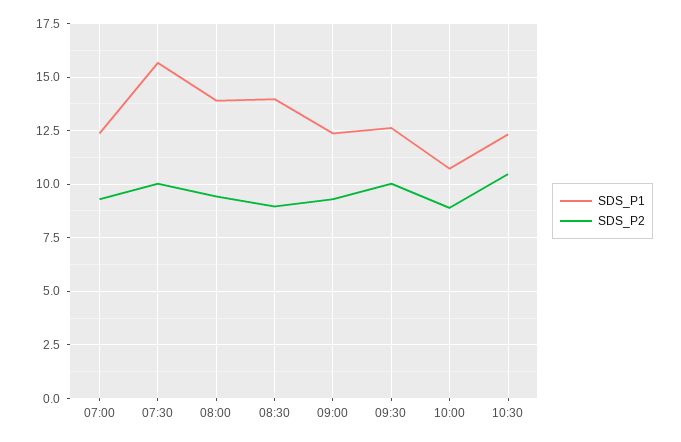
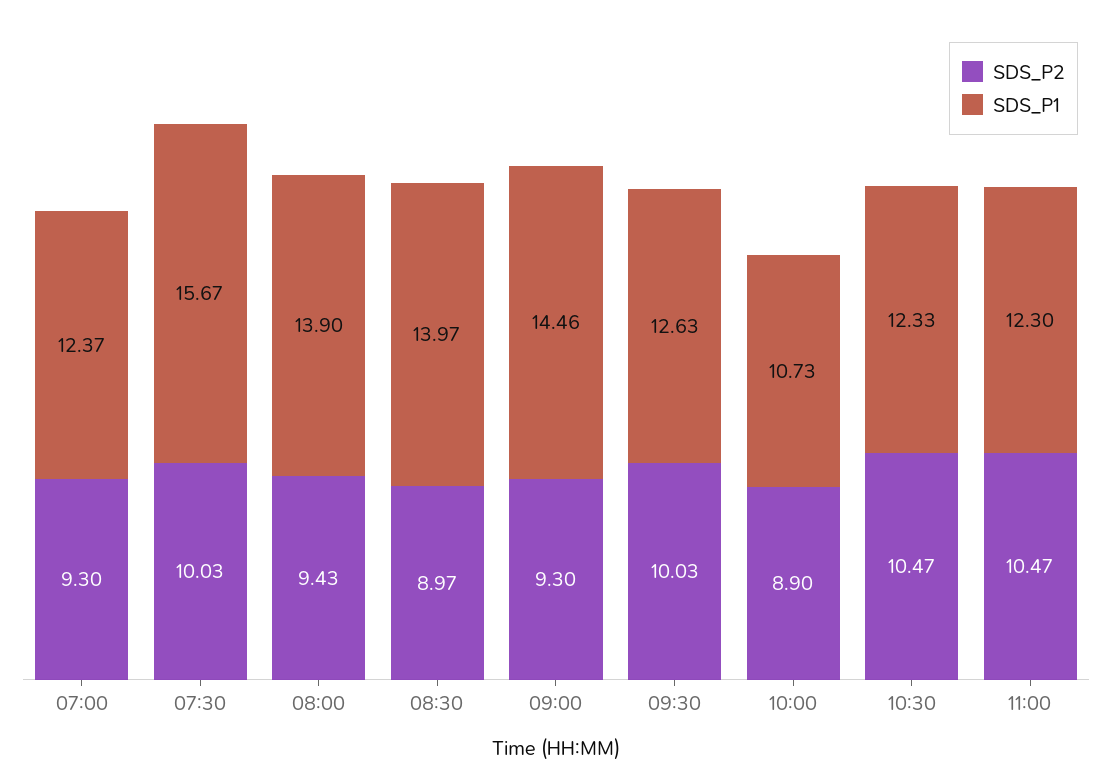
SDS_P1, 09:00: 12.5 -> 14.46
SDS_P2, 11:00: none -> 10.47
SDS_P1, 11:00: none -> 12.3

